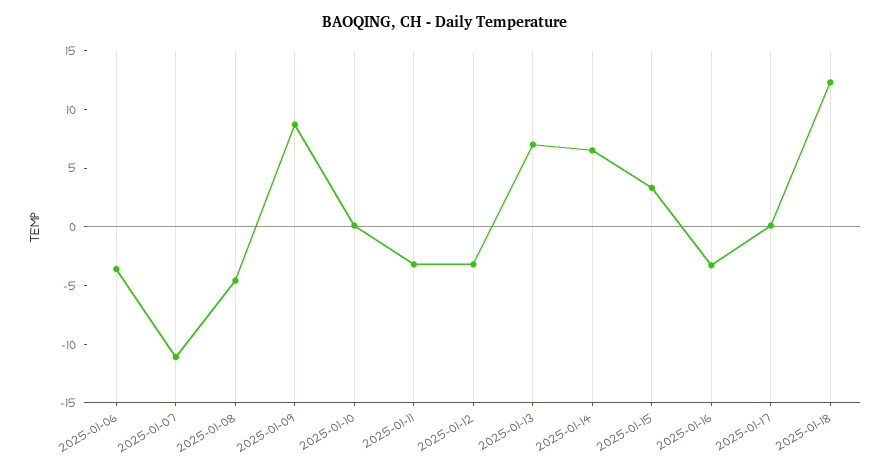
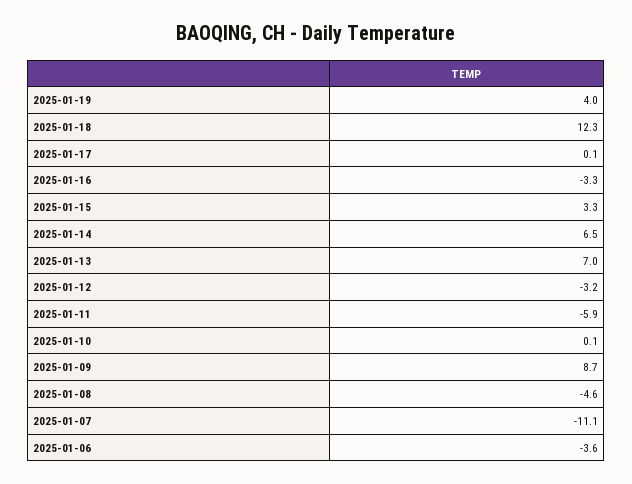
2025-01-11: -3 -> -5.9
2025-01-19: none -> 4

